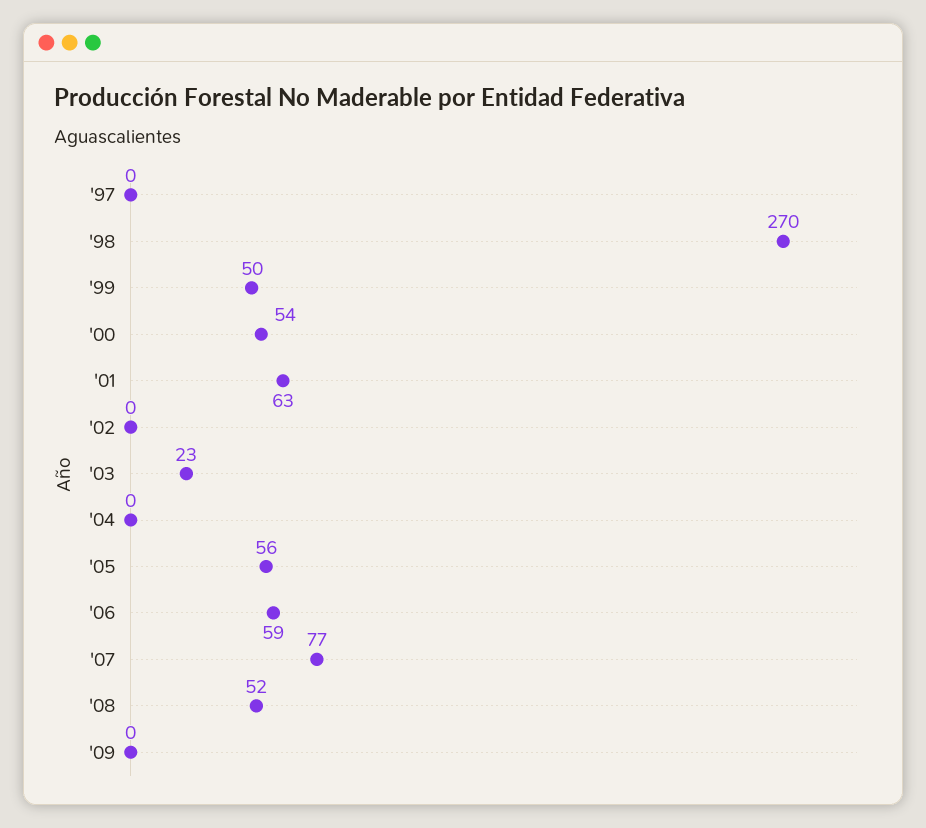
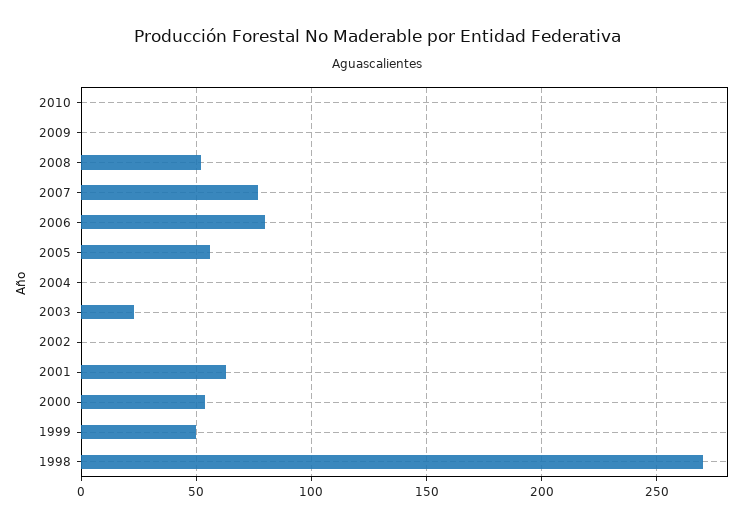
'97: 0 -> none
'06: 59 -> 80
2010: none -> 0

